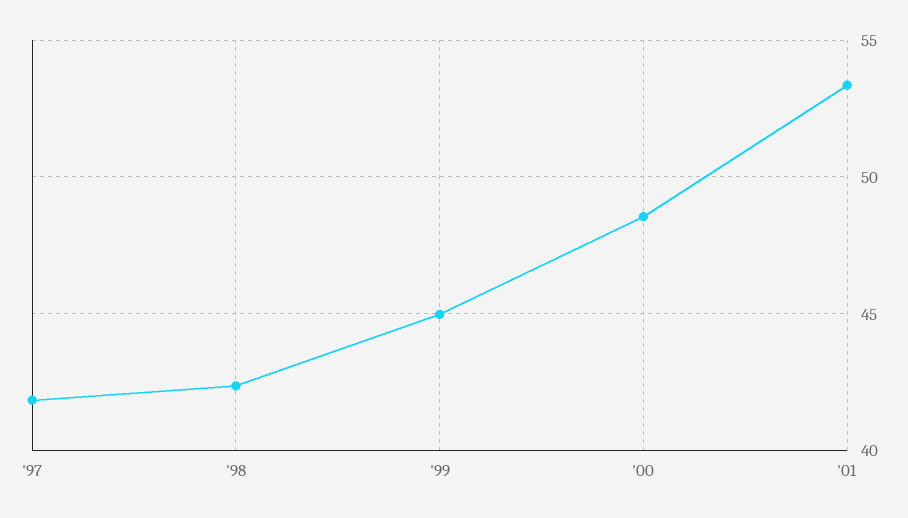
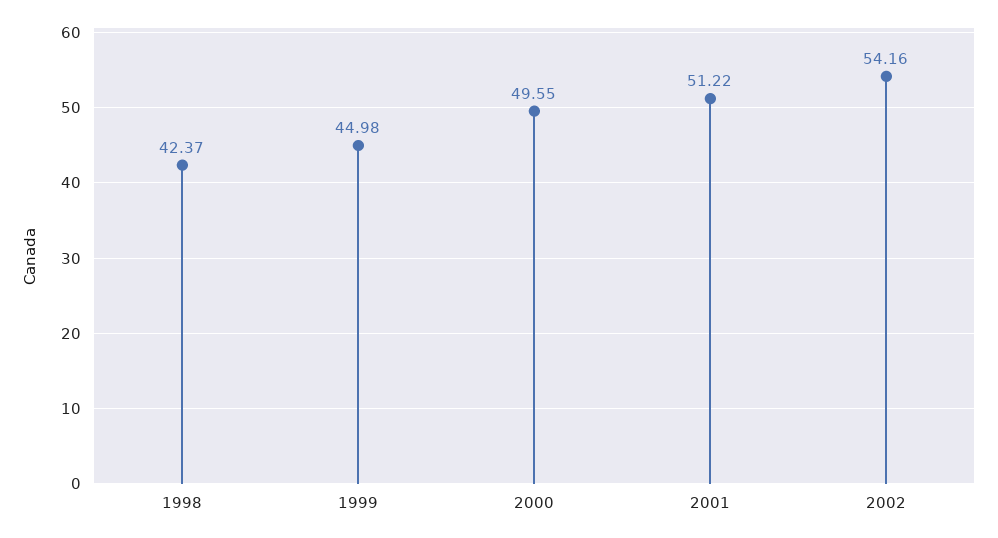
'97: 42 -> none
'00: 48.5 -> 49.55
'01: 53.5 -> 51.22
2002: none -> 54.16

